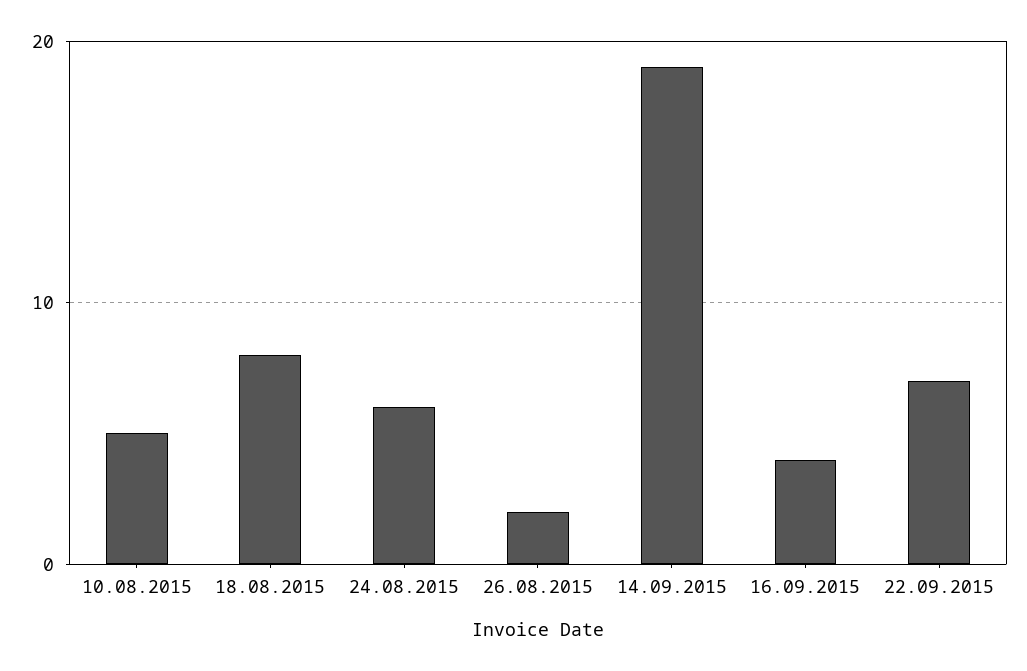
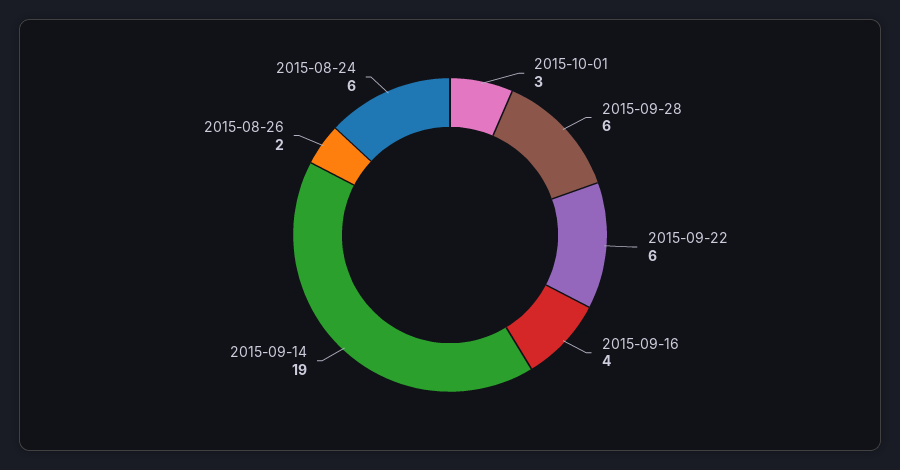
10.08.2015: 5 -> none
18.08.2015: 8 -> none
22.09.2015: 7 -> 6
2015-10-01: none -> 3
2015-09-28: none -> 6

